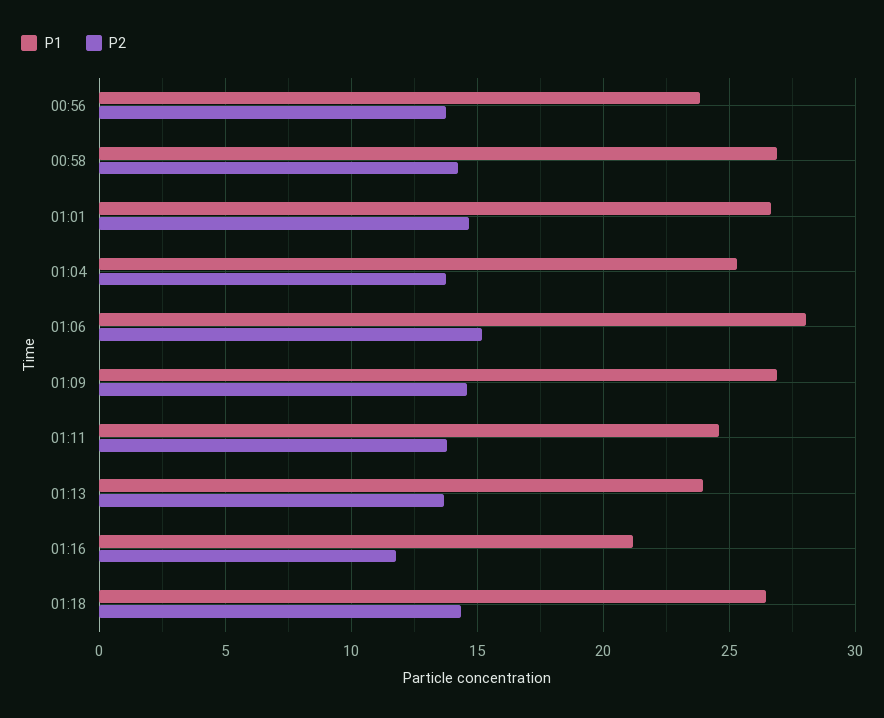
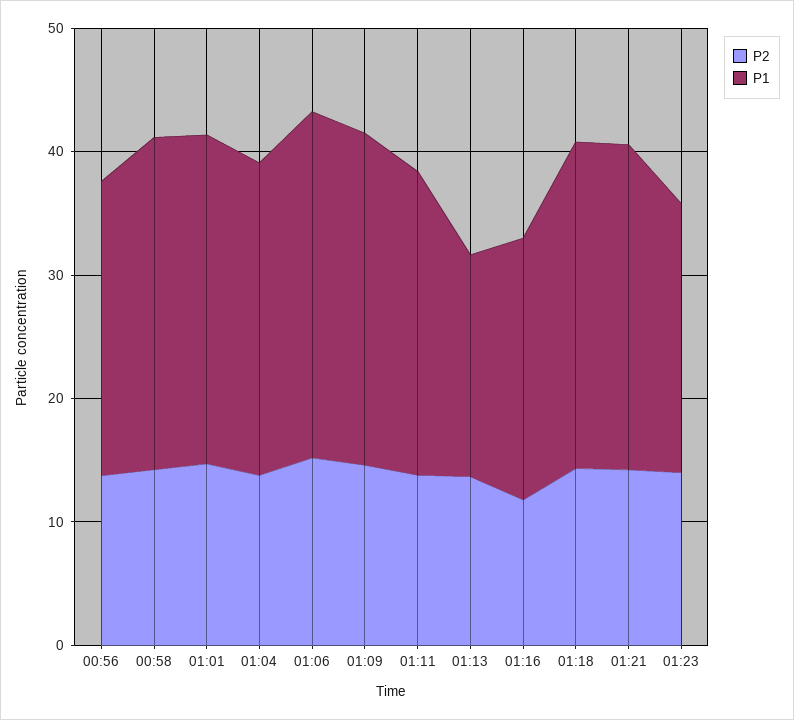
P1, 01:13: 24 -> 18
P2, 01:21: none -> 14
P1, 01:21: none -> 26
P2, 01:23: none -> 14
P1, 01:23: none -> 22

